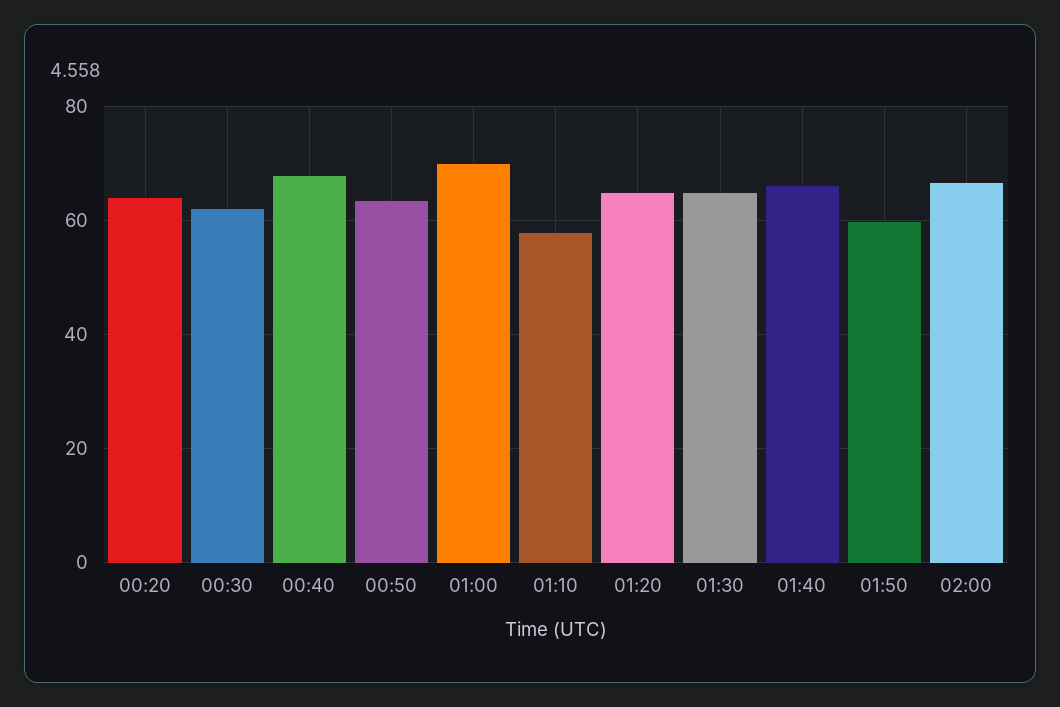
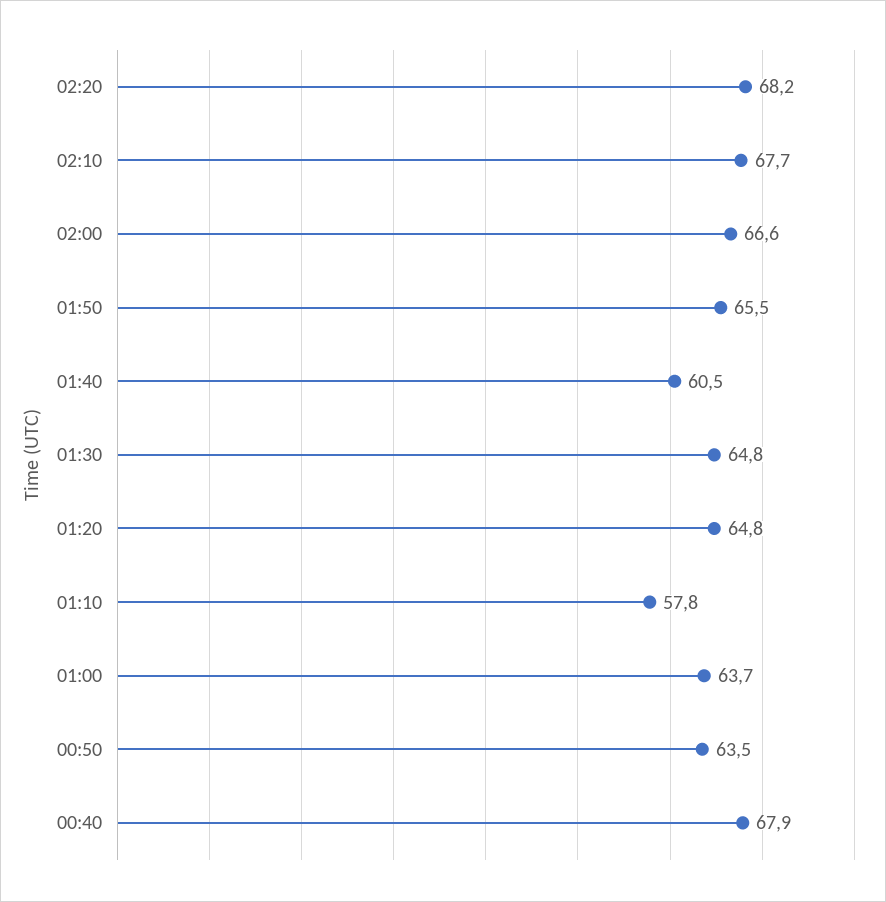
00:20: 64 -> none
00:30: 62 -> none
01:00: 70 -> 63.7
01:40: 66 -> 60.5
01:50: 60 -> 65.5
02:20: none -> 68.2
02:10: none -> 67.7

